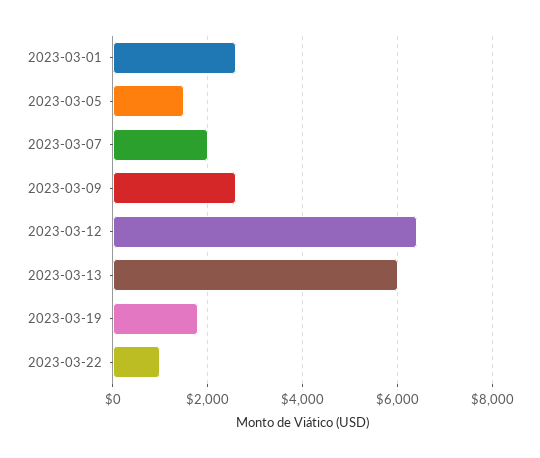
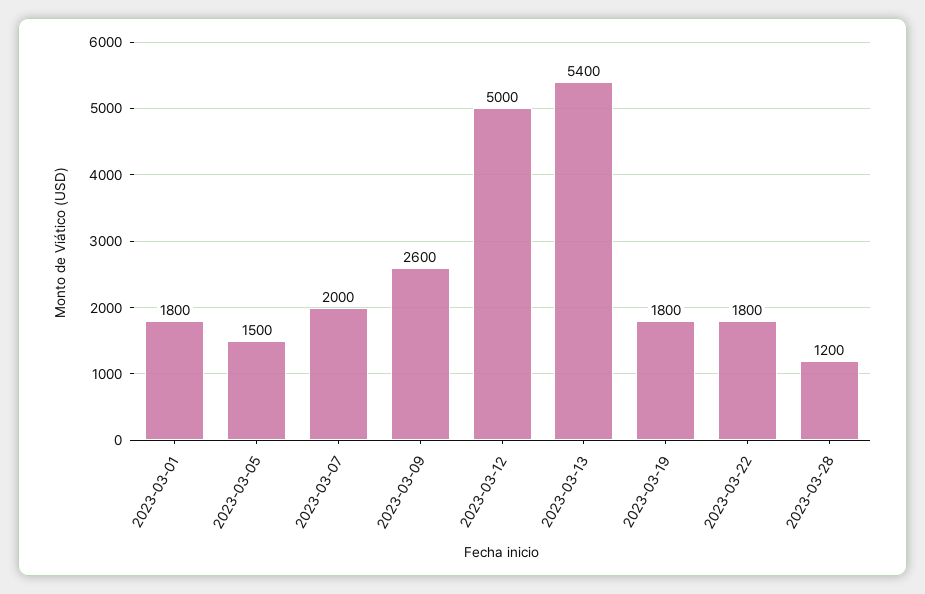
2023-03-01: 2600 -> 1800
2023-03-12: 6400 -> 5000
2023-03-13: 6000 -> 5400
2023-03-22: 1000 -> 1800
2023-03-28: none -> 1200

